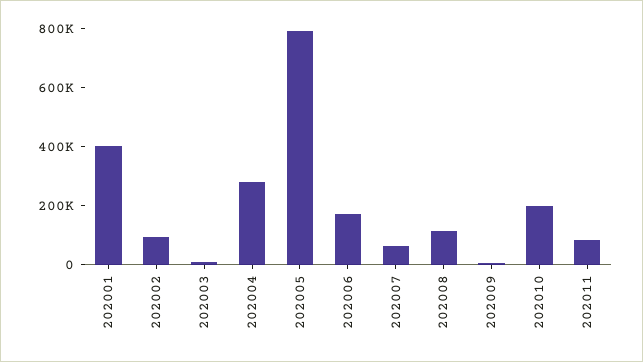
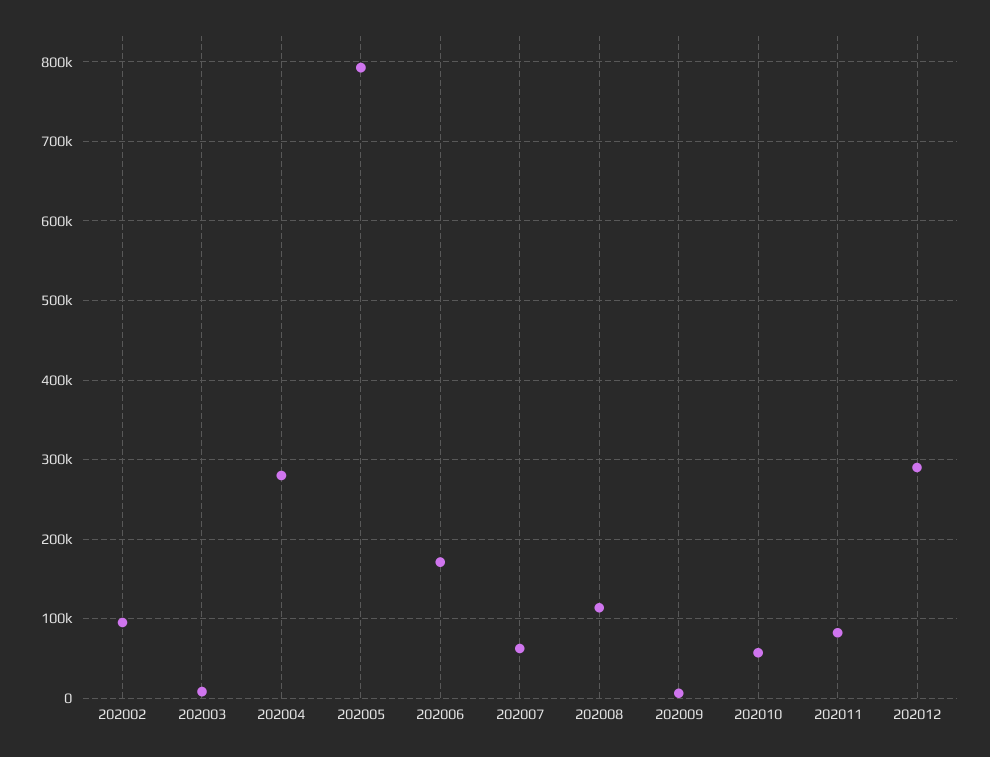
202001: 400000 -> none
202010: 200000 -> 60000
202012: none -> 290000

